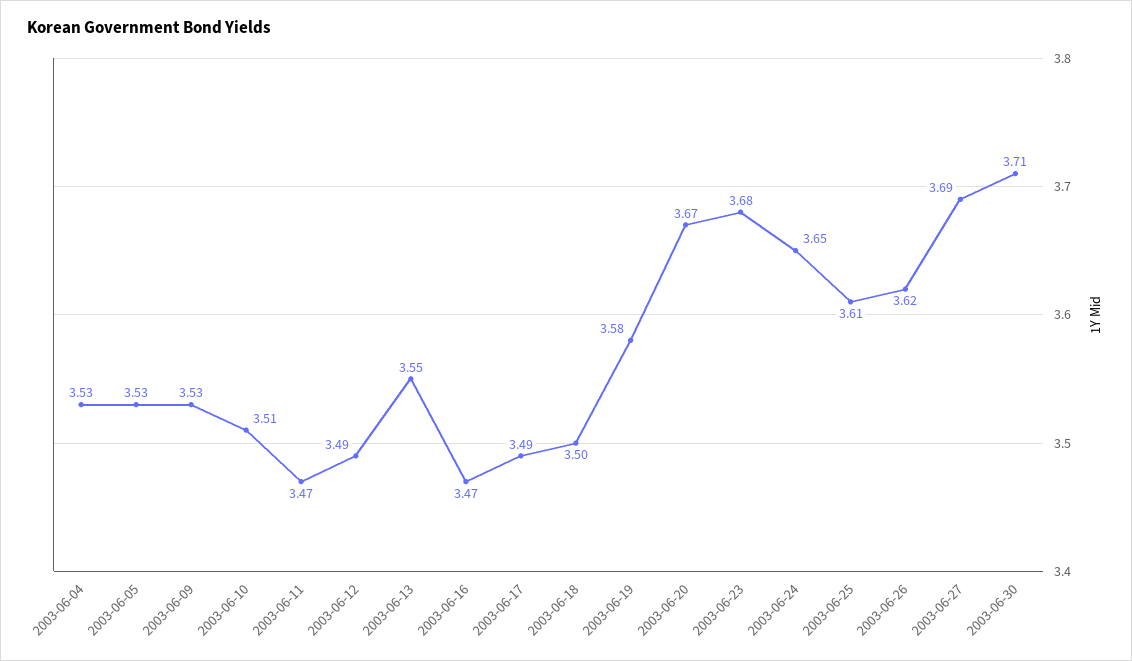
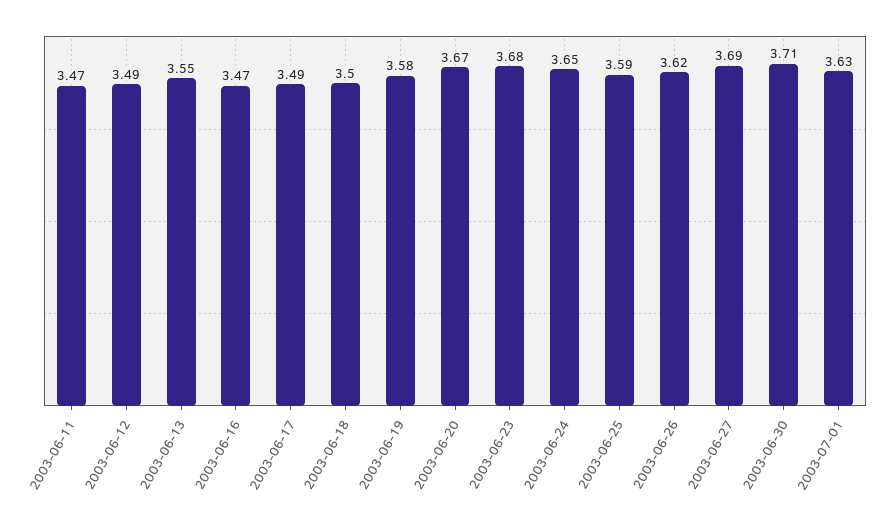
2003-06-04: 3.53 -> none
2003-06-05: 3.53 -> none
2003-06-09: 3.53 -> none
2003-06-10: 3.51 -> none
2003-06-25: 3.61 -> 3.59
2003-07-01: none -> 3.63

